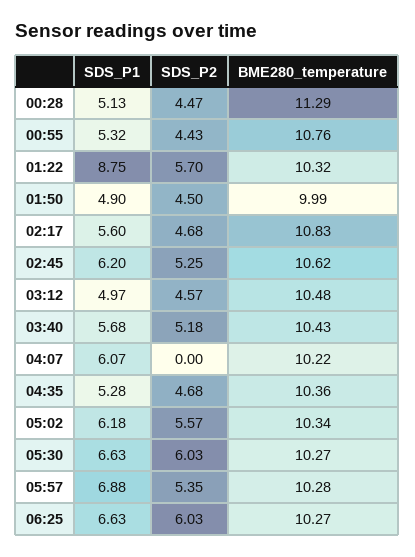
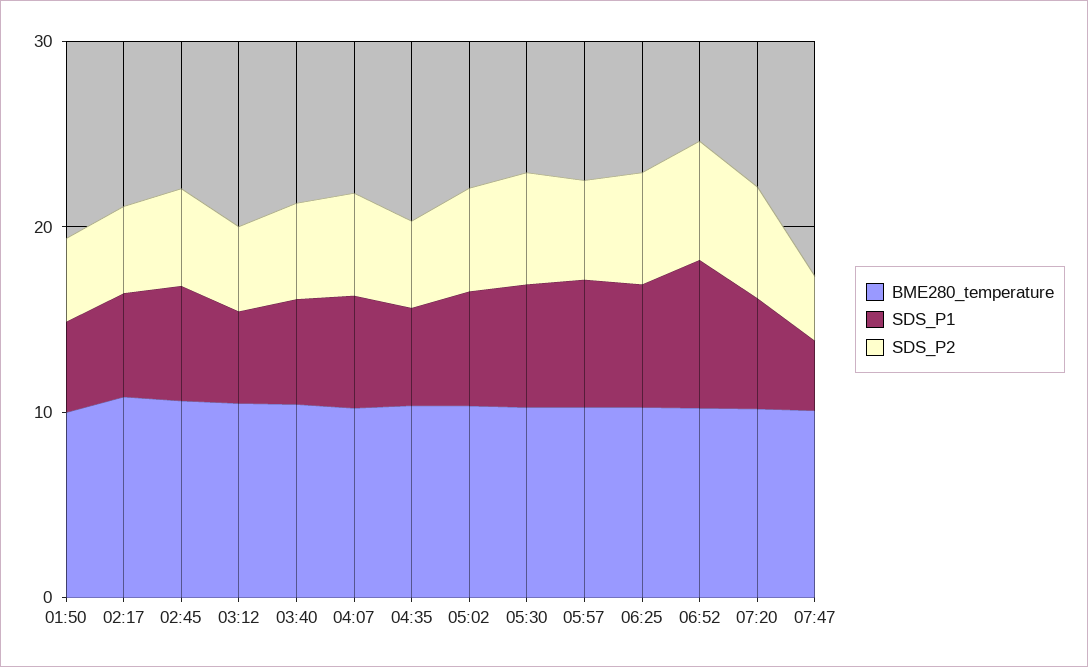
SDS_P1, 00:28: 5.13 -> none
SDS_P2, 00:28: 4.47 -> none
BME280_temperature, 00:28: 11.29 -> none
SDS_P1, 00:55: 5.32 -> none
SDS_P2, 00:55: 4.43 -> none
BME280_temperature, 00:55: 10.76 -> none
SDS_P1, 01:22: 8.75 -> none
SDS_P2, 01:22: 5.7 -> none
BME280_temperature, 01:22: 10.32 -> none
SDS_P2, 04:07: 0 -> 6
BME280_temperature, 06:52: none -> 10
SDS_P1, 06:52: none -> 8
SDS_P2, 06:52: none -> 6
BME280_temperature, 07:20: none -> 10
SDS_P1, 07:20: none -> 6
SDS_P2, 07:20: none -> 6
BME280_temperature, 07:47: none -> 10
SDS_P1, 07:47: none -> 4
SDS_P2, 07:47: none -> 4

